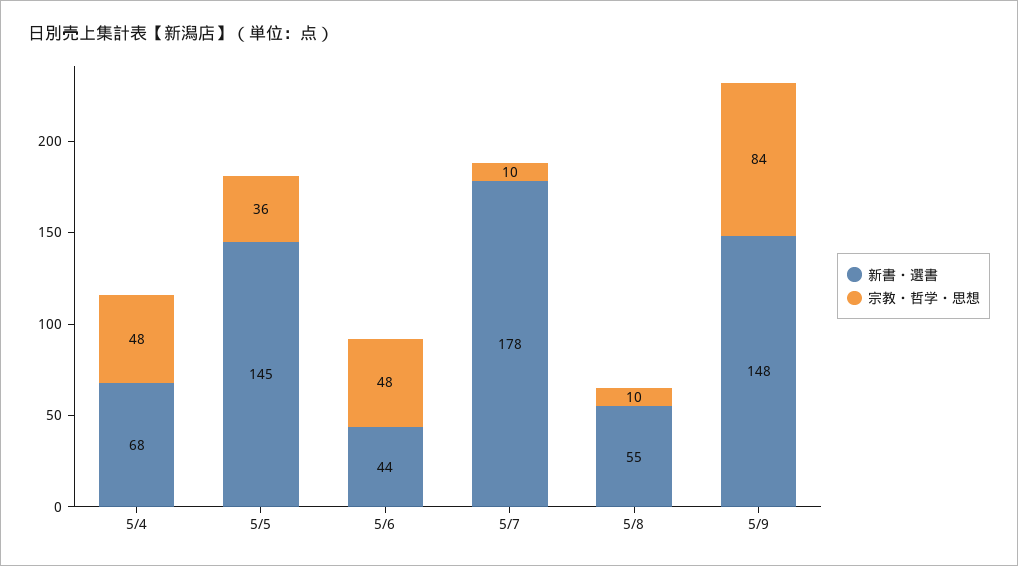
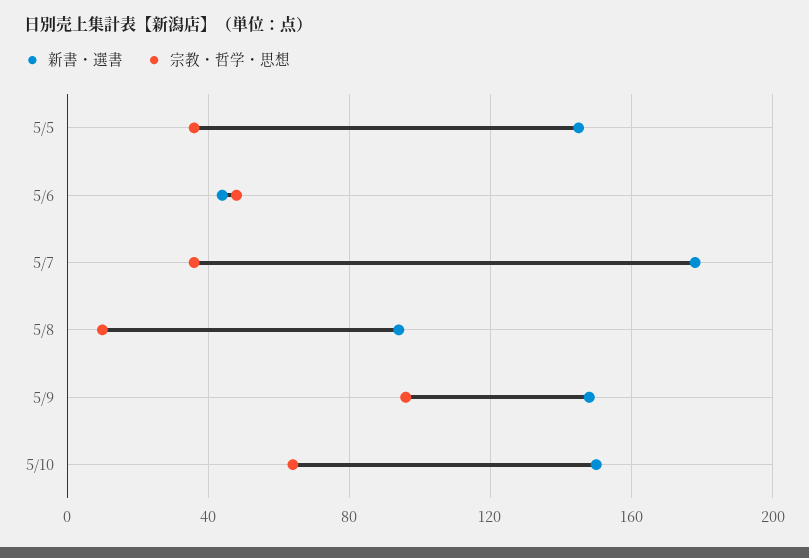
新書・選書, 5/4: 68 -> none
宗教・哲学・思想, 5/4: 48 -> none
宗教・哲学・思想, 5/7: 10 -> 35
新書・選書, 5/8: 55 -> 95
宗教・哲学・思想, 5/9: 84 -> 95
新書・選書, 5/10: none -> 150
宗教・哲学・思想, 5/10: none -> 65

